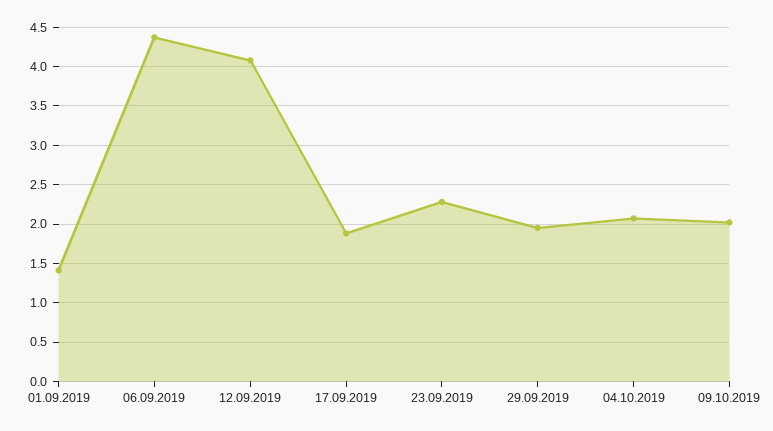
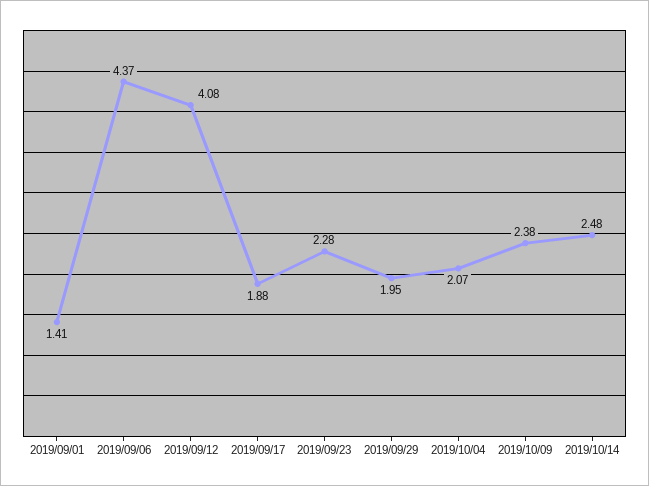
09.10.2019: 2 -> 2.38
2019/10/14: none -> 2.48

